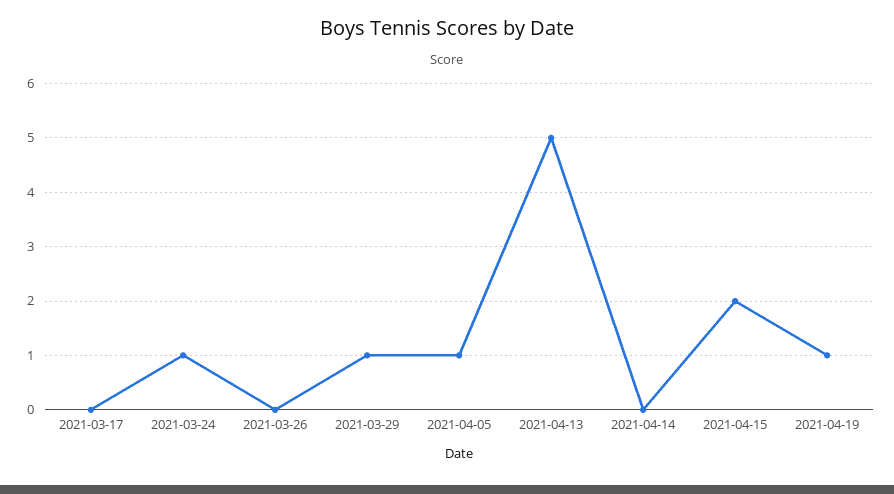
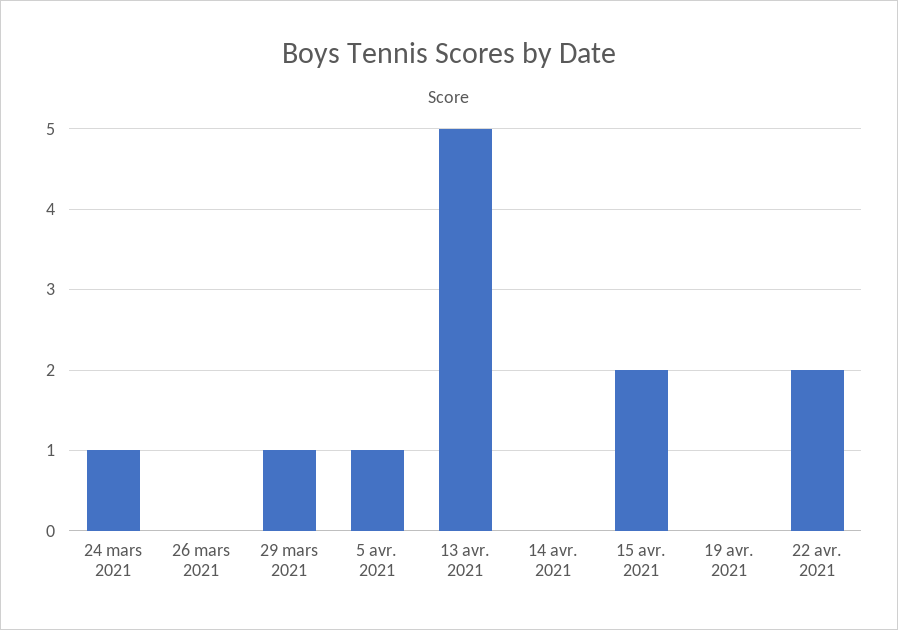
2021-03-17: 0 -> none
2021-04-19: 1 -> 0
22 avr. 2021: none -> 2

